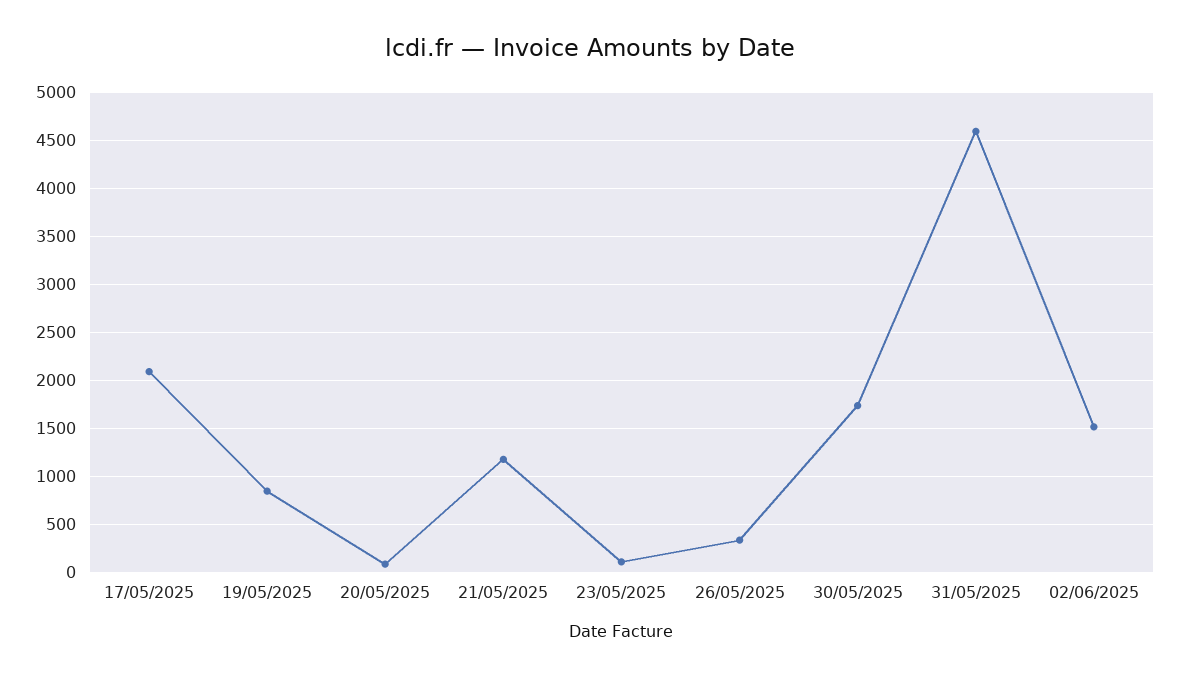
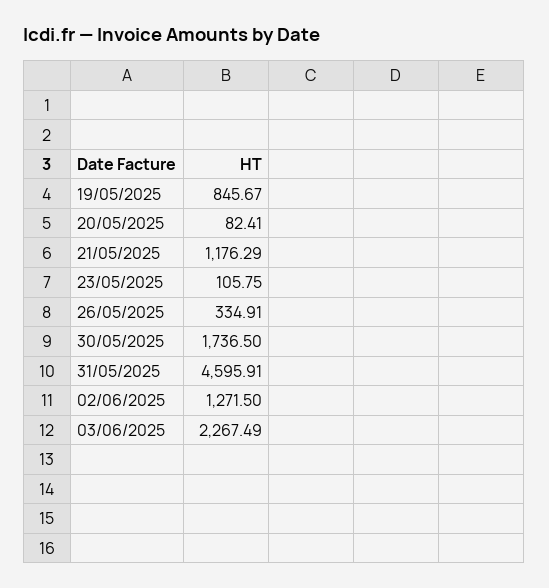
17/05/2025: 2100 -> none
02/06/2025: 1500 -> 1271.5
03/06/2025: none -> 2267.49

